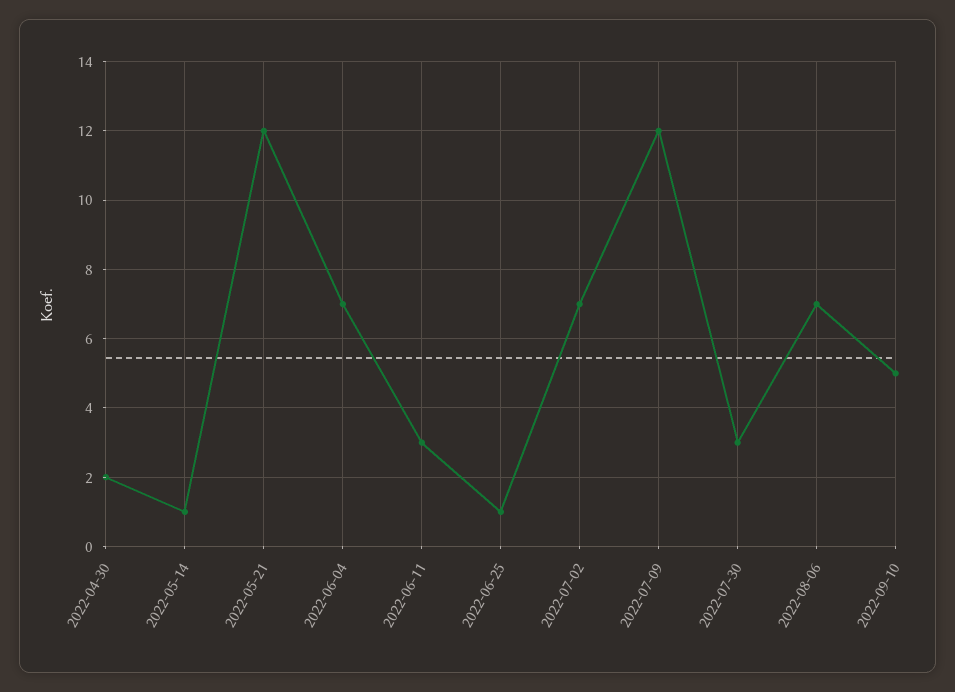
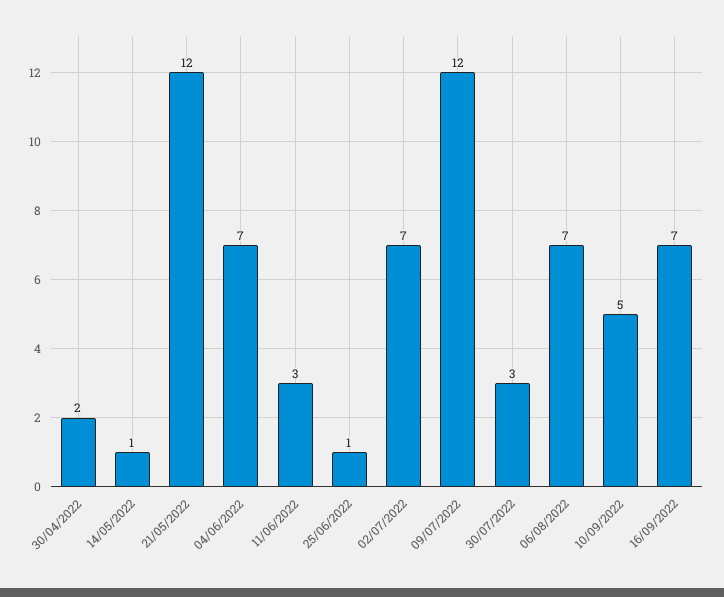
16/09/2022: none -> 7

